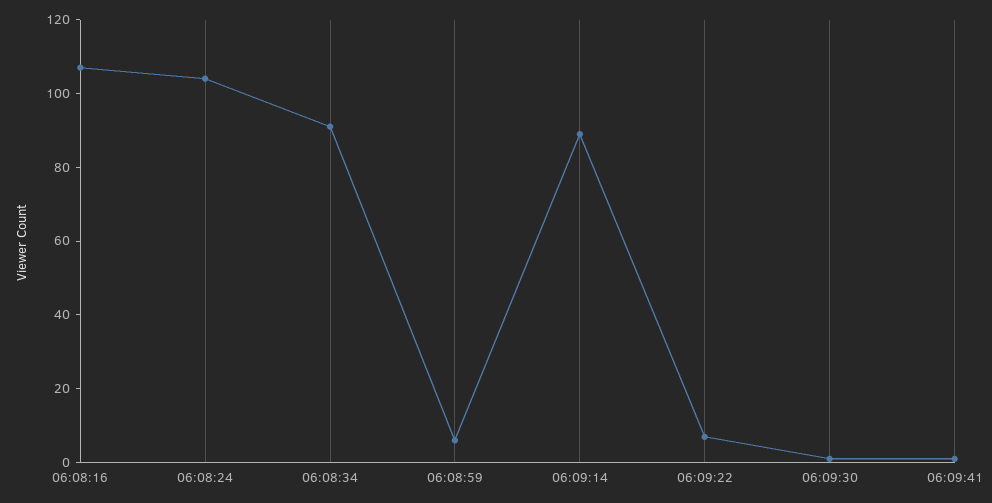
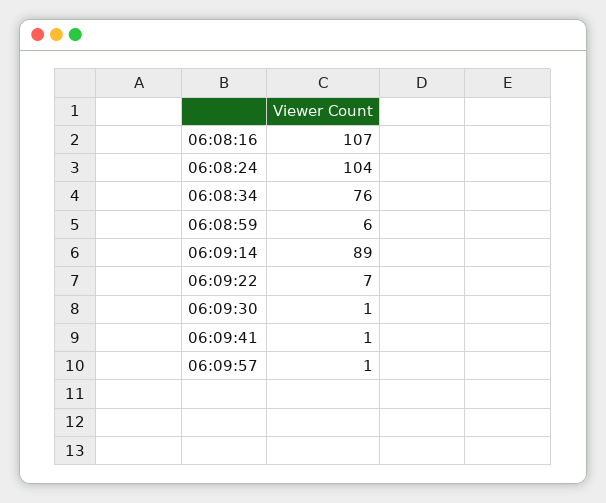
06:08:34: 90 -> 76
06:09:57: none -> 1

